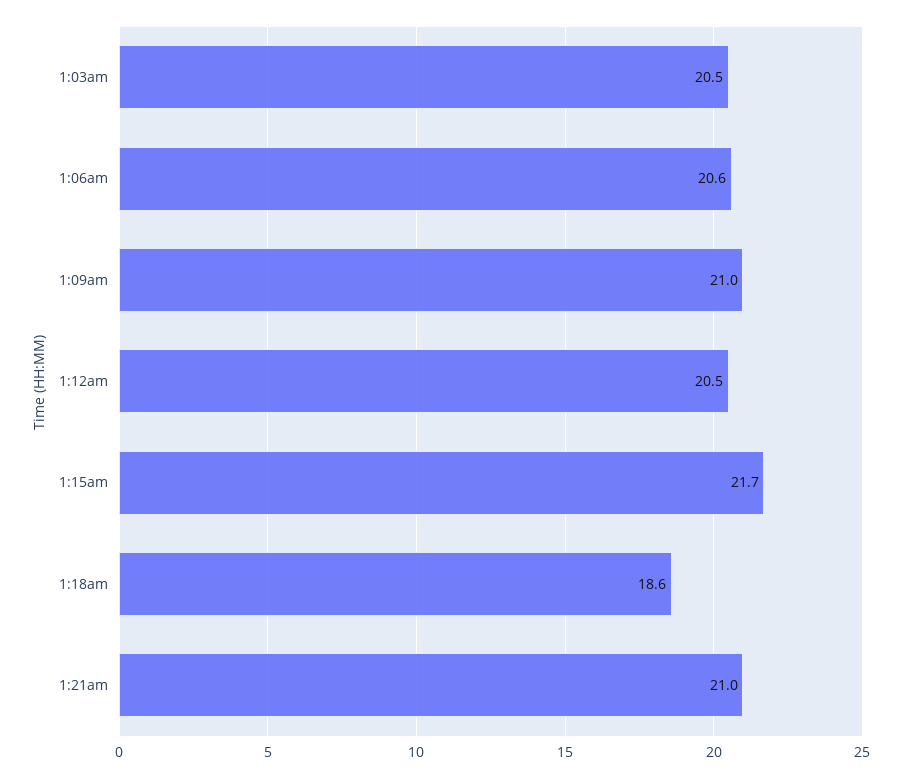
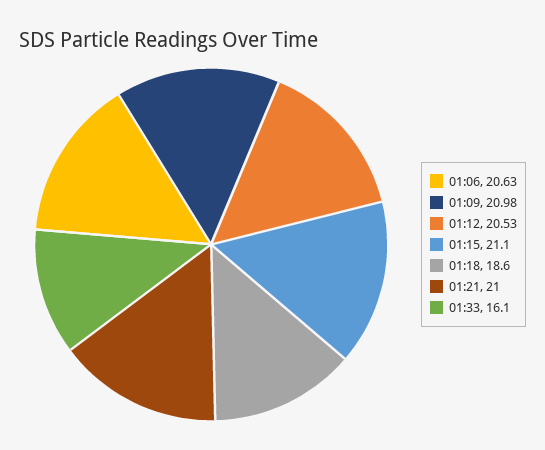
1:03am: 20.5 -> none
1:15am: 21.7 -> 21.1
01:33: none -> 16.1

